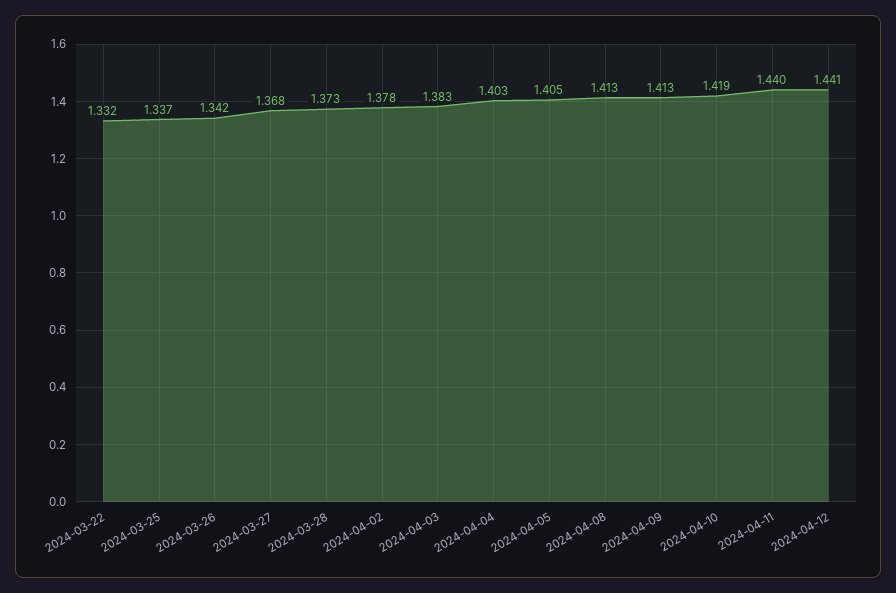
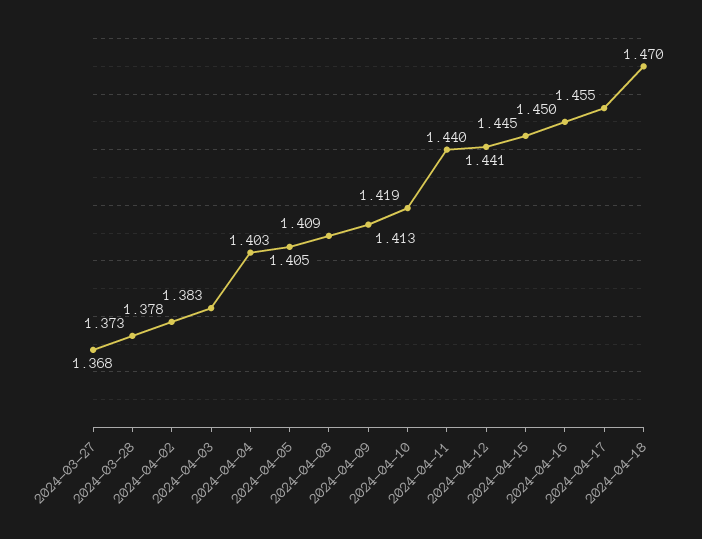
2024-03-22: 1.332 -> none
2024-03-25: 1.337 -> none
2024-03-26: 1.342 -> none
2024-04-08: 1.413 -> 1.409
2024-04-15: none -> 1.445
2024-04-16: none -> 1.45
2024-04-17: none -> 1.455
2024-04-18: none -> 1.47

